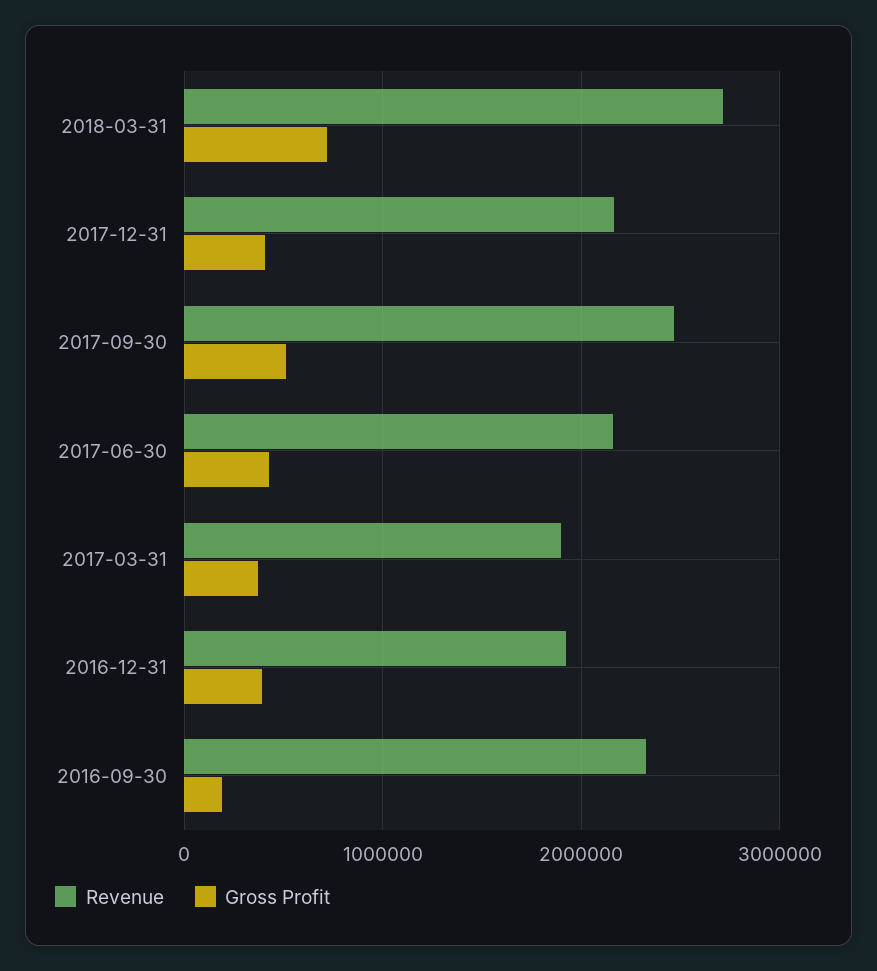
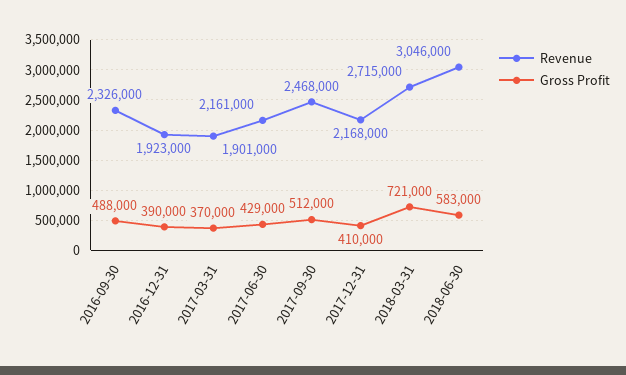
Gross Profit, 2016-09-30: 200000 -> 488000
Revenue, 2018-06-30: none -> 3046000
Gross Profit, 2018-06-30: none -> 583000

